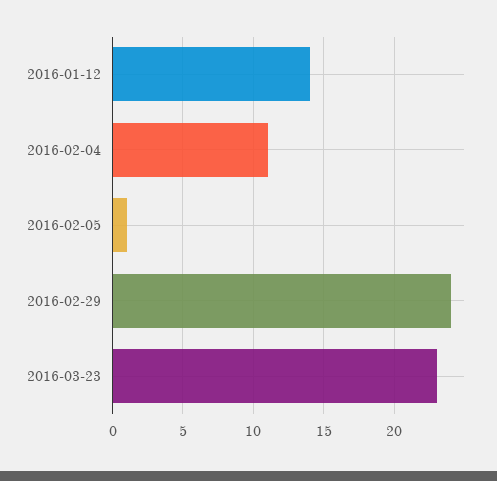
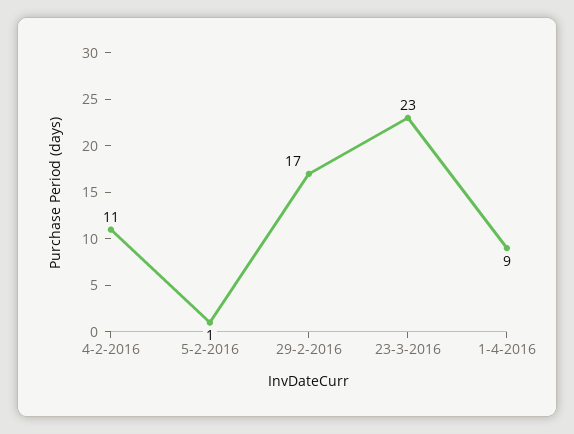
2016-01-12: 14 -> none
2016-02-29: 24 -> 17
1-4-2016: none -> 9

